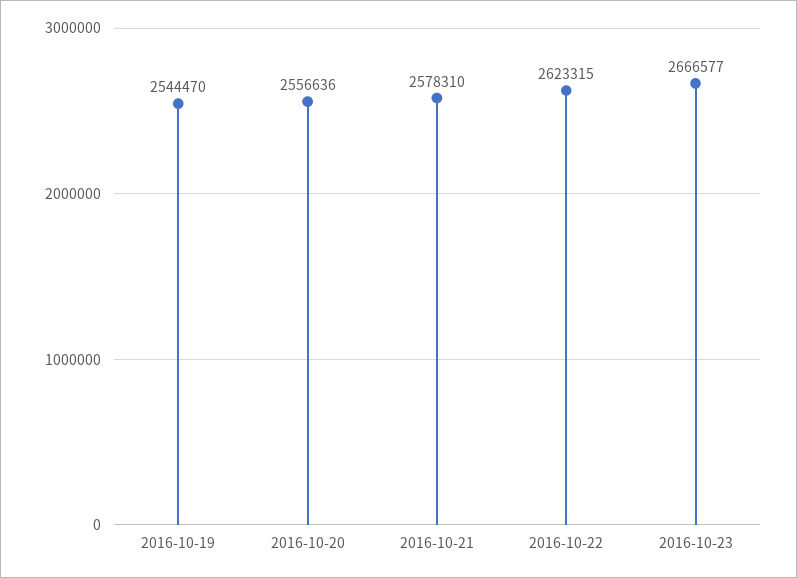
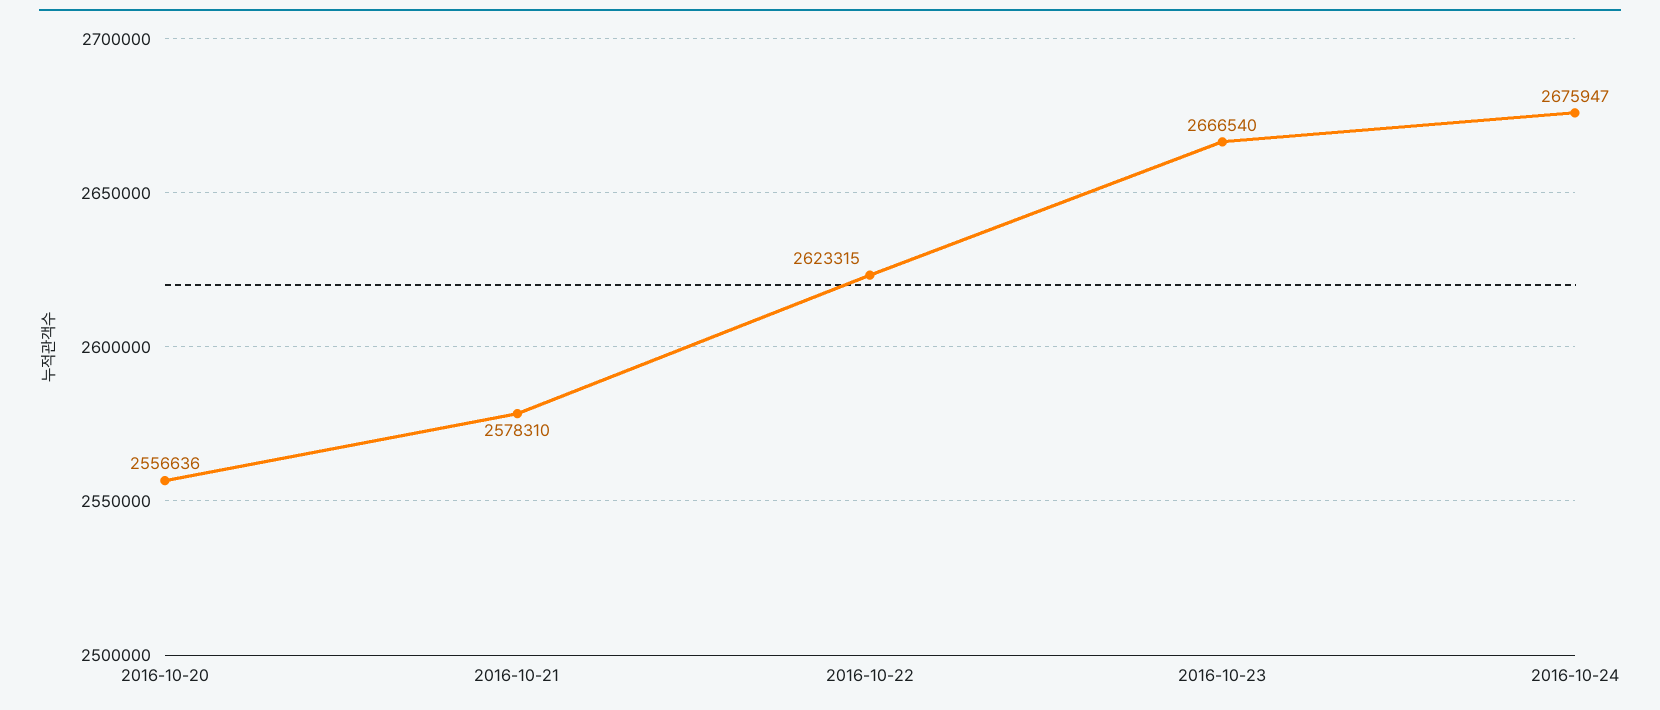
2016-10-19: 2544470 -> none
2016-10-23: 2666577 -> 2666540
2016-10-24: none -> 2675947

